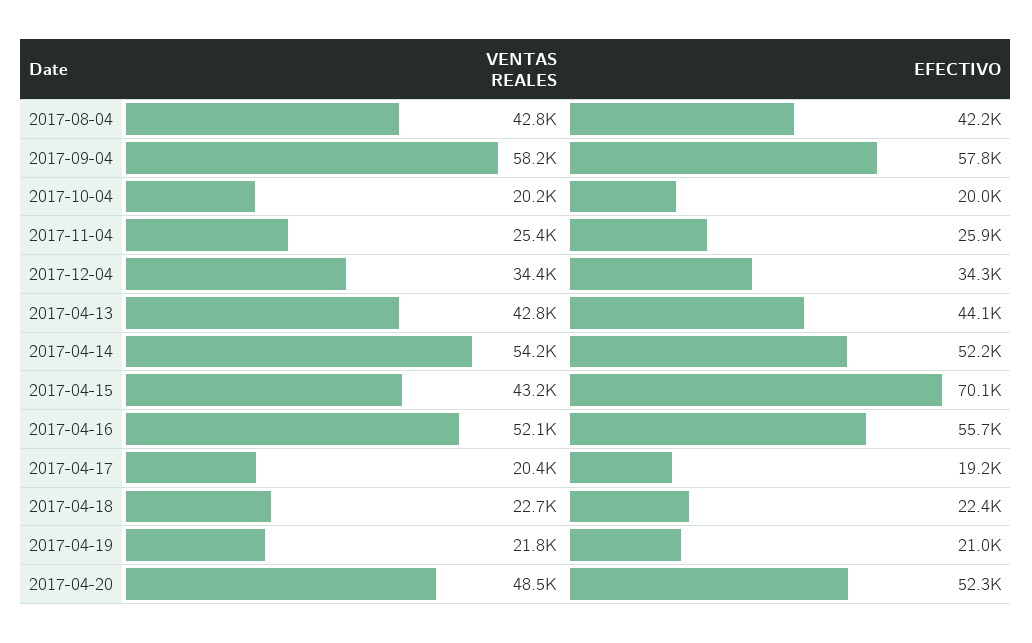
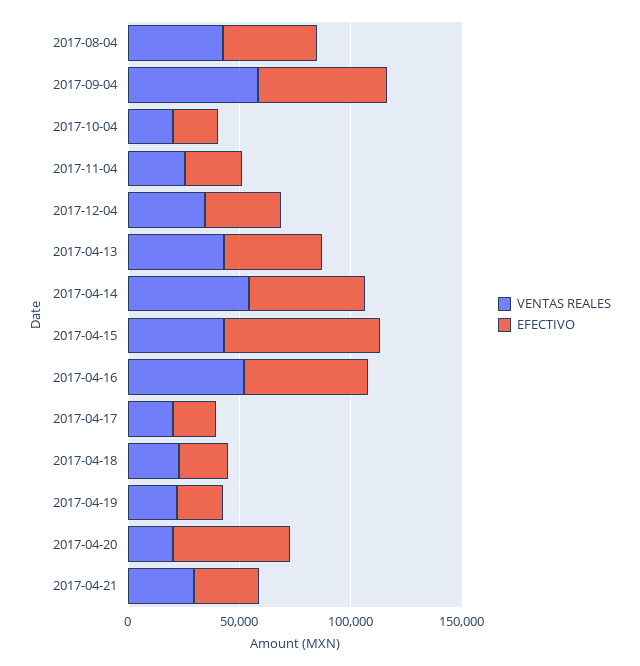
VENTAS REALES, 2017-04-20: 48500 -> 20000
VENTAS REALES, 2017-04-21: none -> 30000
EFECTIVO, 2017-04-21: none -> 30000

